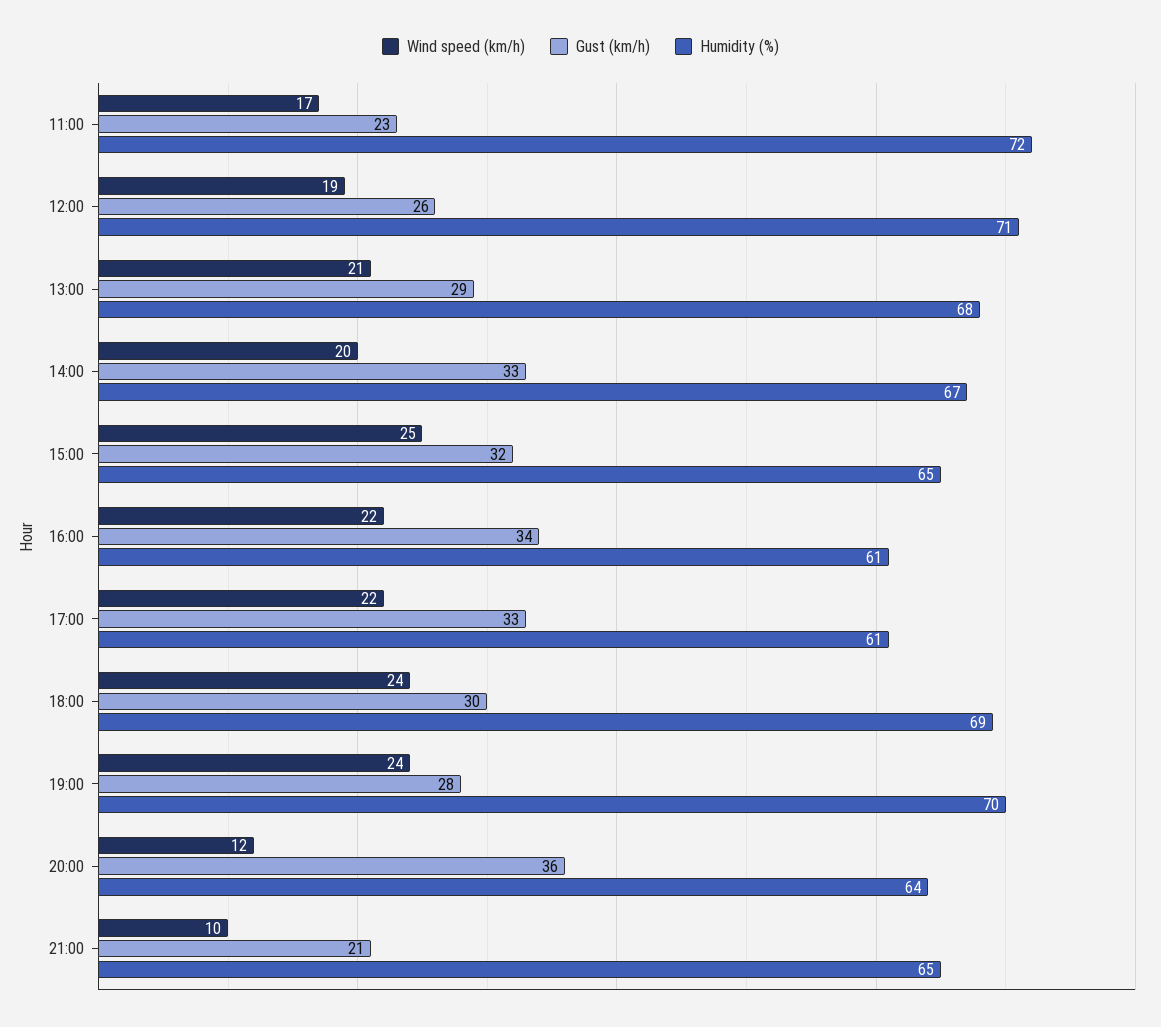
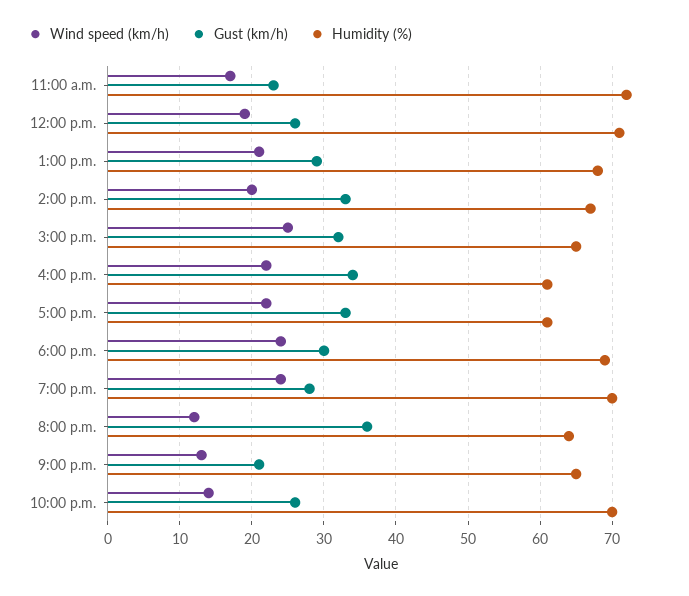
Wind speed (km/h), 21:00: 10 -> 13
Wind speed (km/h), 10:00 p.m.: none -> 14
Gust (km/h), 10:00 p.m.: none -> 26
Humidity (%), 10:00 p.m.: none -> 70

